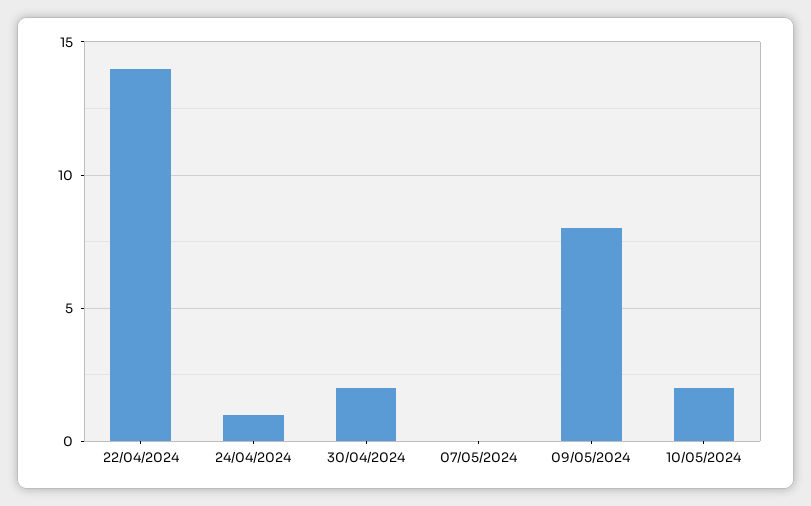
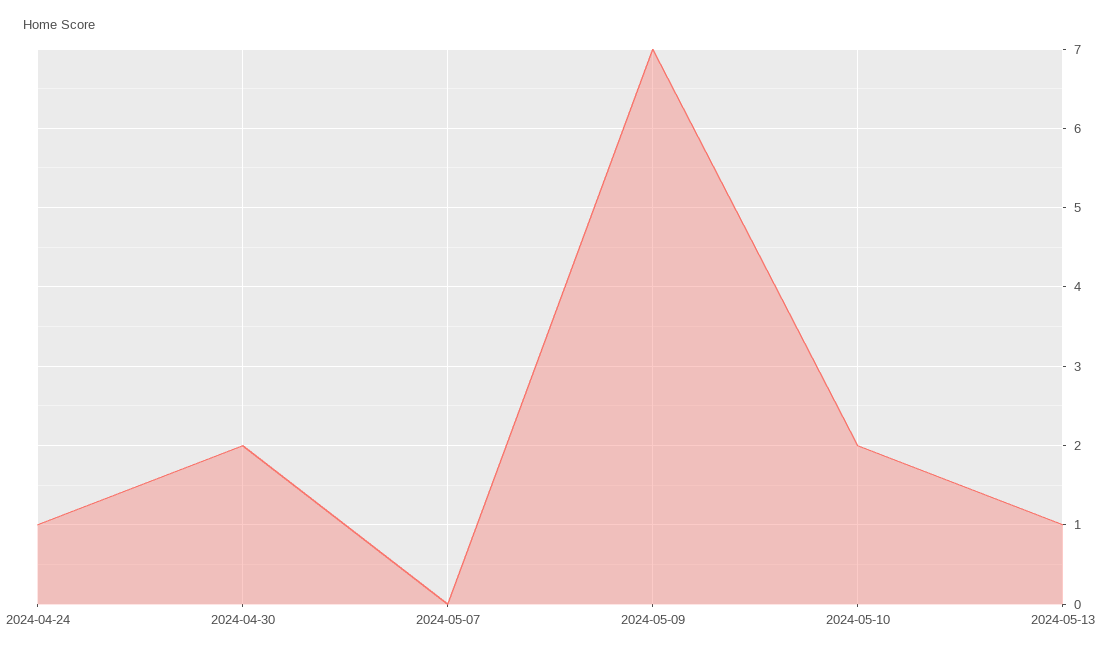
22/04/2024: 14 -> none
09/05/2024: 8 -> 7
2024-05-13: none -> 1

